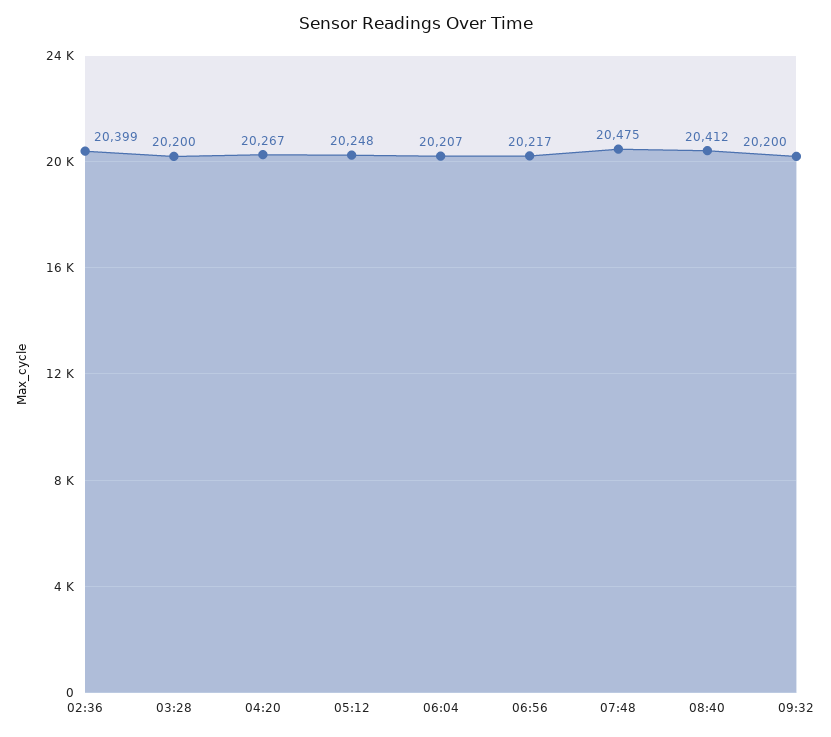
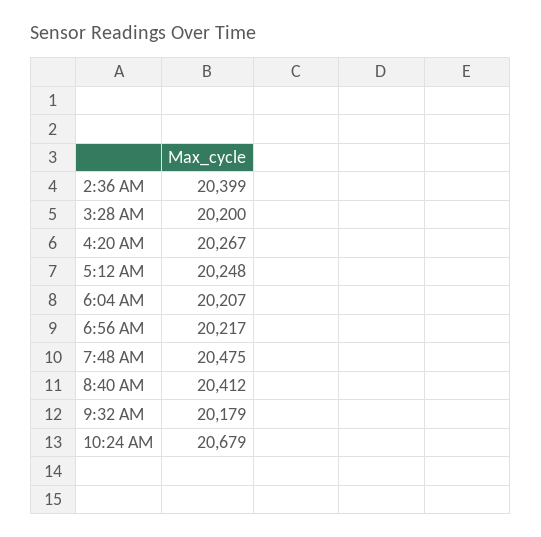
09:32: 20200 -> 20179
10:24 AM: none -> 20679

